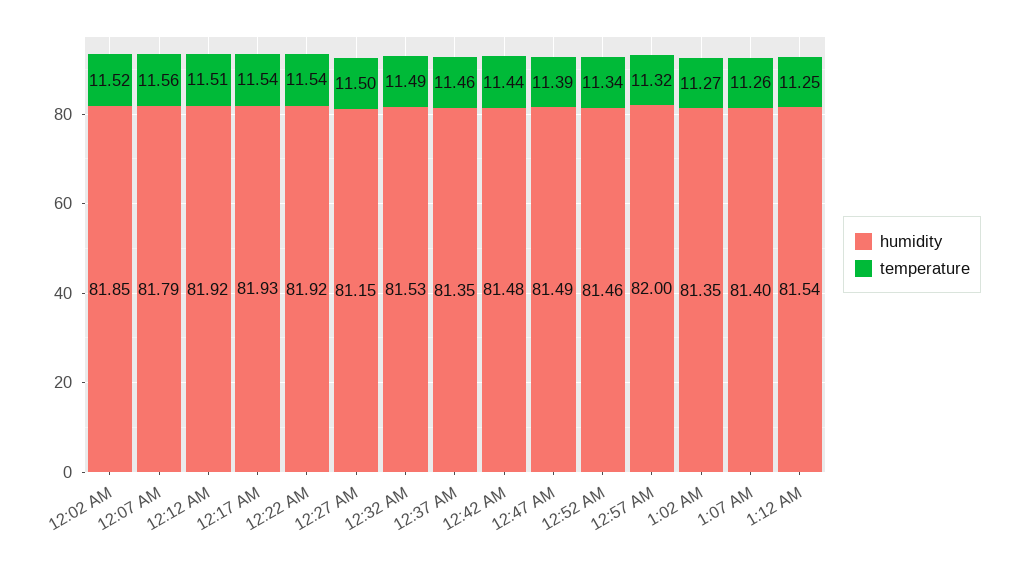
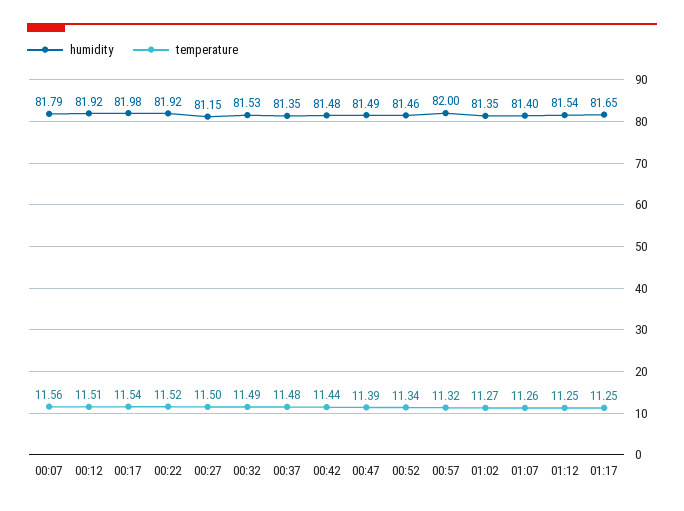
humidity, 12:02 AM: 81.85 -> none
temperature, 12:02 AM: 11.52 -> none
humidity, 12:17 AM: 81.93 -> 81.98
temperature, 12:22 AM: 11.54 -> 11.52
temperature, 12:37 AM: 11.46 -> 11.48
humidity, 01:17: none -> 81.65
temperature, 01:17: none -> 11.25

